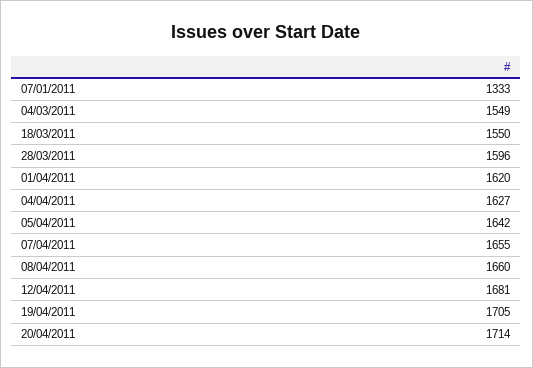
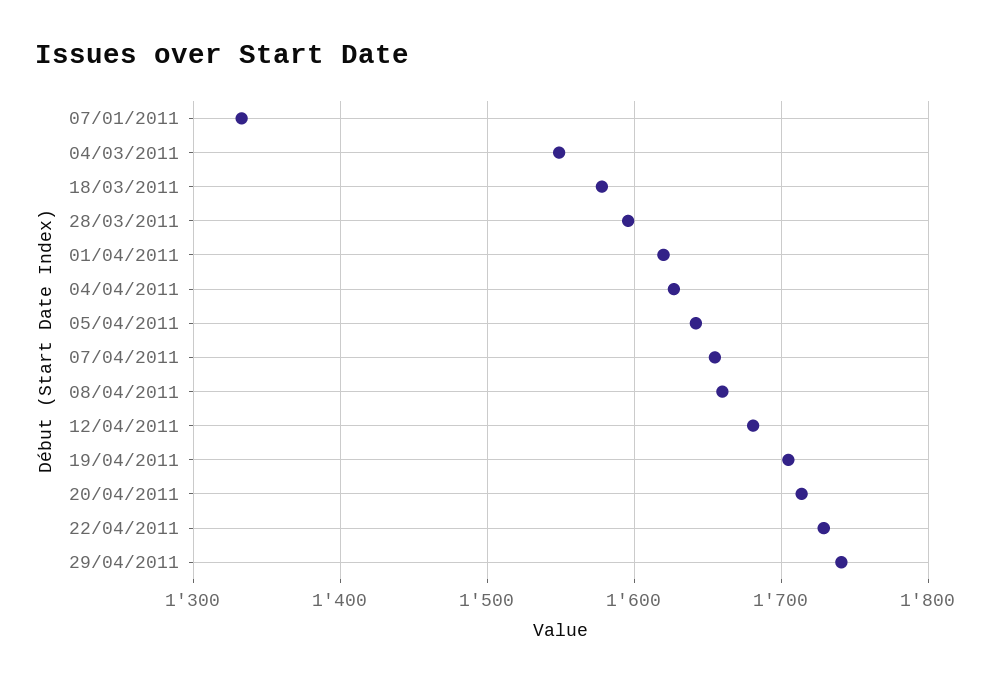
18/03/2011: 1550 -> 1580
22/04/2011: none -> 1730
29/04/2011: none -> 1740

